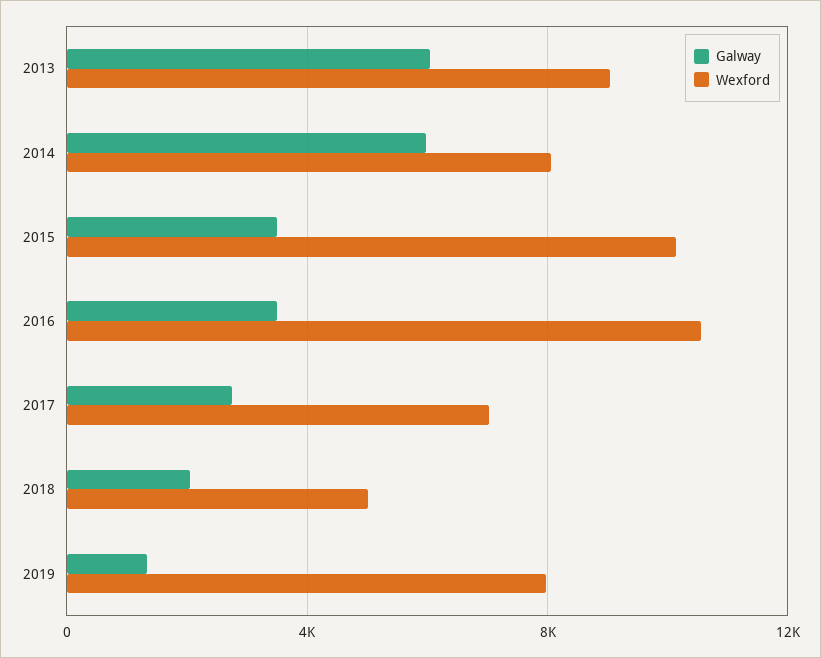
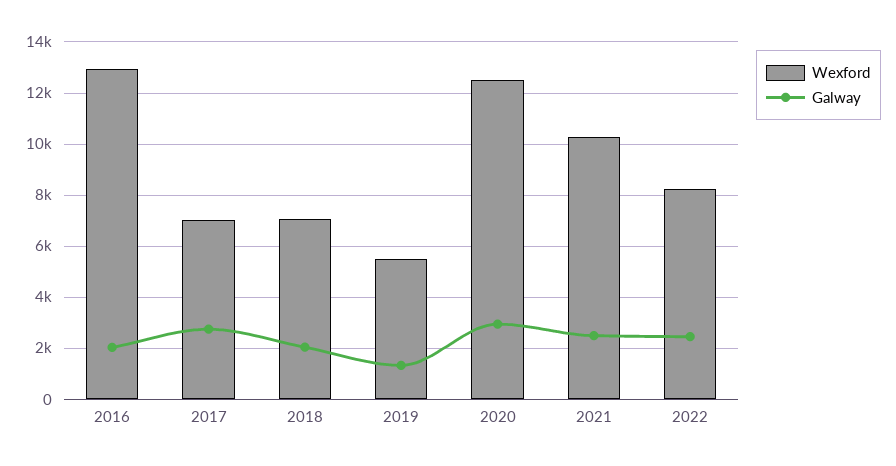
Galway, 2013: 6000 -> none
Wexford, 2013: 9000 -> none
Galway, 2014: 6000 -> none
Wexford, 2014: 8000 -> none
Galway, 2015: 3500 -> none
Wexford, 2015: 10000 -> none
Galway, 2016: 3500 -> 2000
Wexford, 2016: 10500 -> 13000
Wexford, 2018: 5000 -> 7000
Wexford, 2019: 8000 -> 5500
Wexford, 2020: none -> 12500
Galway, 2020: none -> 3000
Wexford, 2021: none -> 10250
Galway, 2021: none -> 2500
Wexford, 2022: none -> 8250
Galway, 2022: none -> 2500

